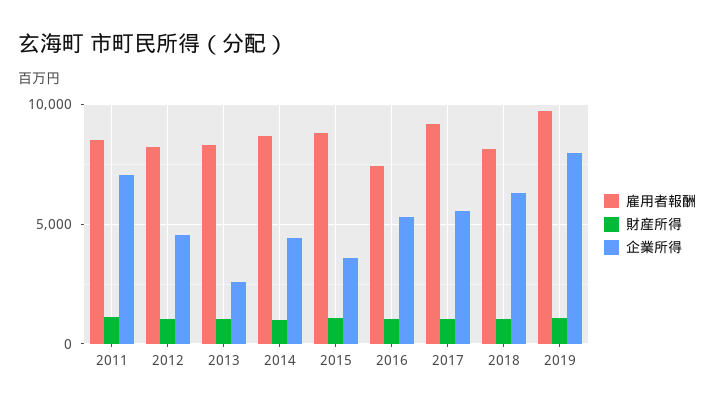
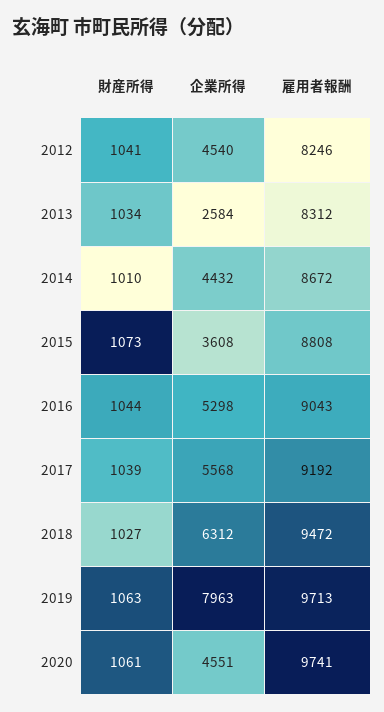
雇用者報酬, 2011: 8500 -> none
財産所得, 2011: 1000 -> none
企業所得, 2011: 7000 -> none
雇用者報酬, 2016: 7500 -> 9043
雇用者報酬, 2018: 8000 -> 9472
財産所得, 2020: none -> 1061
企業所得, 2020: none -> 4551
雇用者報酬, 2020: none -> 9741

